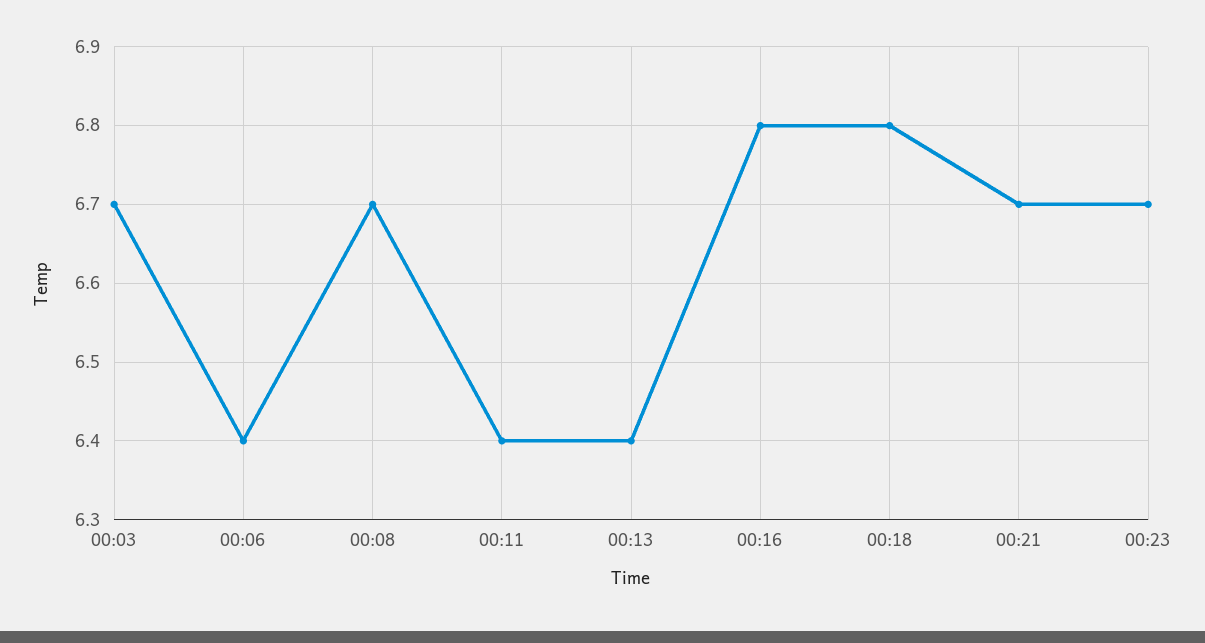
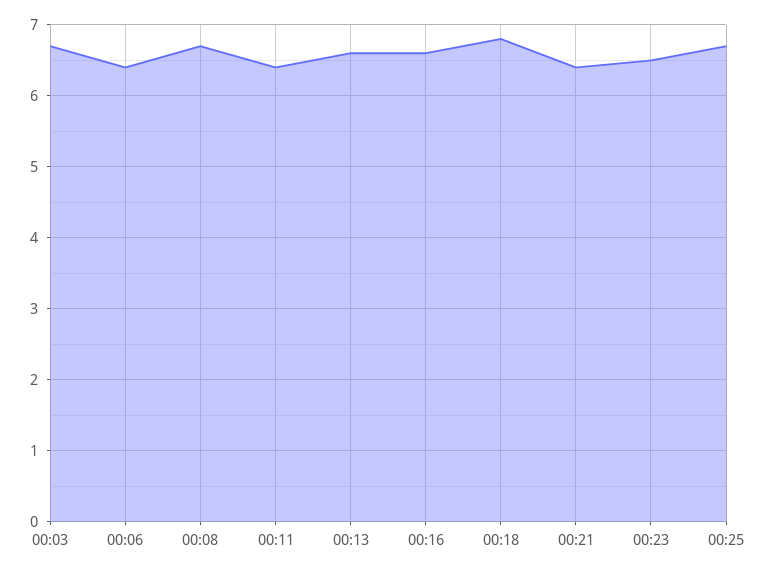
00:13: 6.4 -> 6.6
00:16: 6.8 -> 6.6
00:21: 6.7 -> 6.4
00:23: 6.7 -> 6.5
00:25: none -> 6.7

